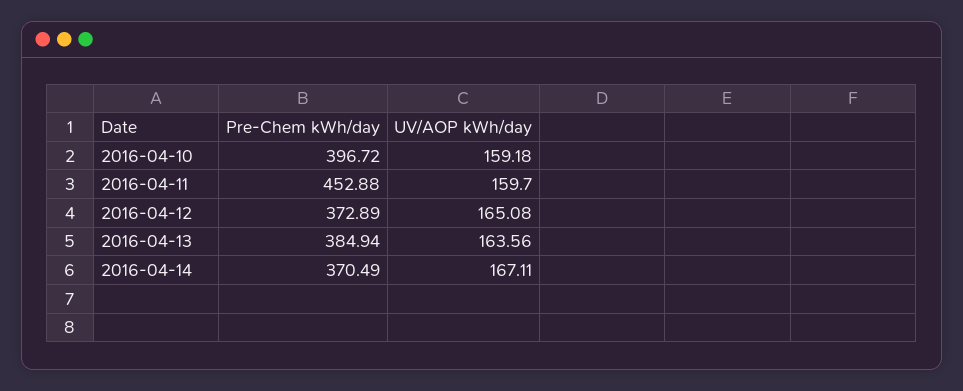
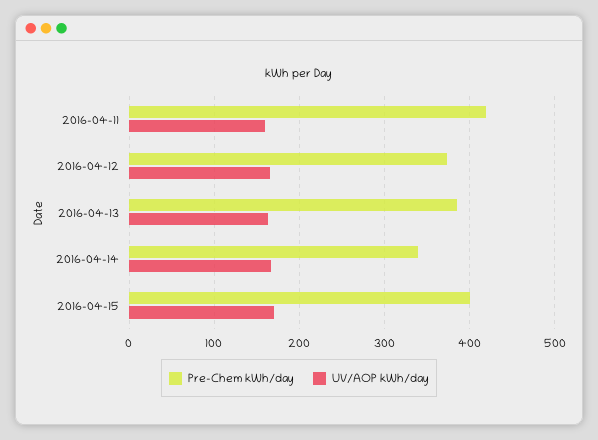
Pre-Chem kWh/day, 2016-04-10: 396.72 -> none
UV/AOP kWh/day, 2016-04-10: 159.18 -> none
Pre-Chem kWh/day, 2016-04-11: 452.88 -> 420
Pre-Chem kWh/day, 2016-04-14: 370.49 -> 340
Pre-Chem kWh/day, 2016-04-15: none -> 400
UV/AOP kWh/day, 2016-04-15: none -> 170

